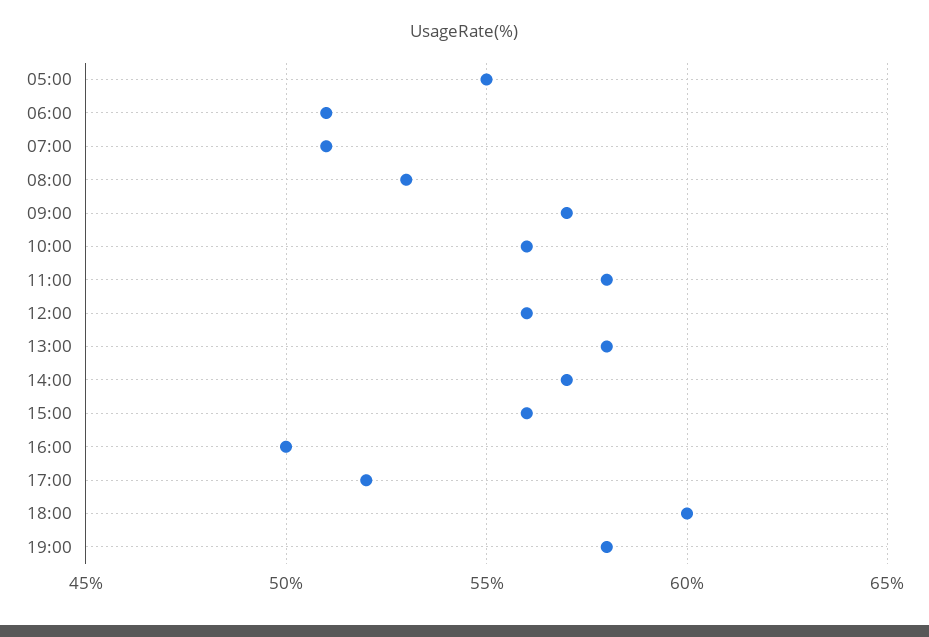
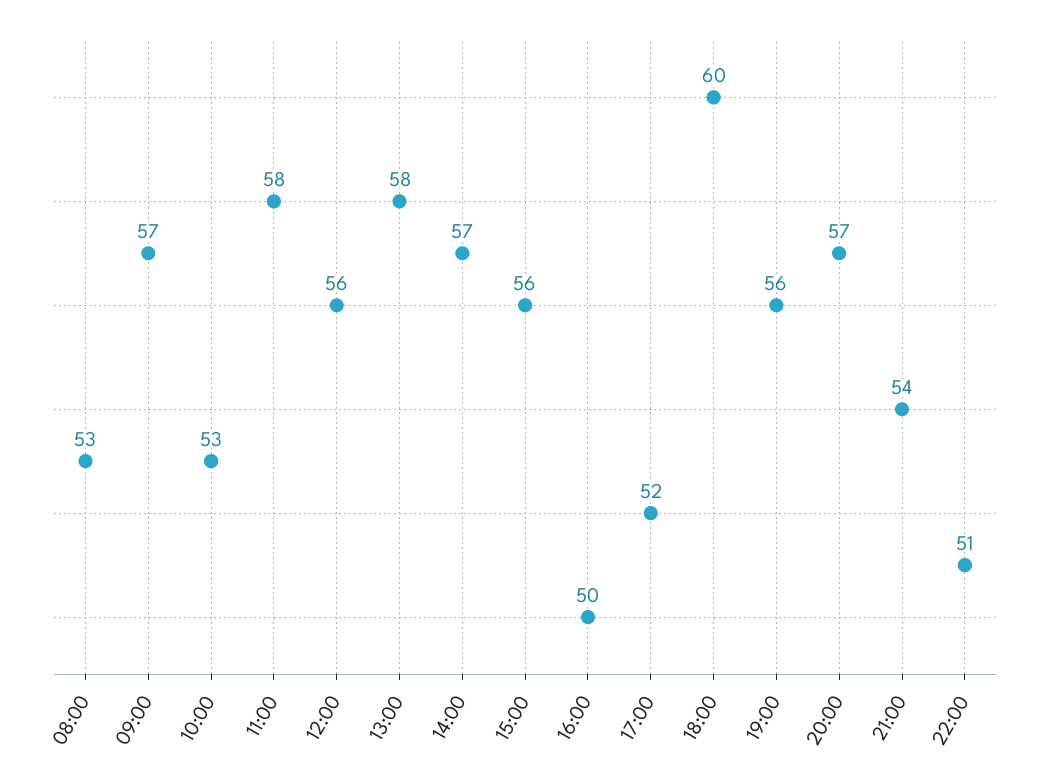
05:00: 55 -> none
06:00: 51 -> none
07:00: 51 -> none
10:00: 56 -> 53
19:00: 58 -> 56
20:00: none -> 57
21:00: none -> 54
22:00: none -> 51

